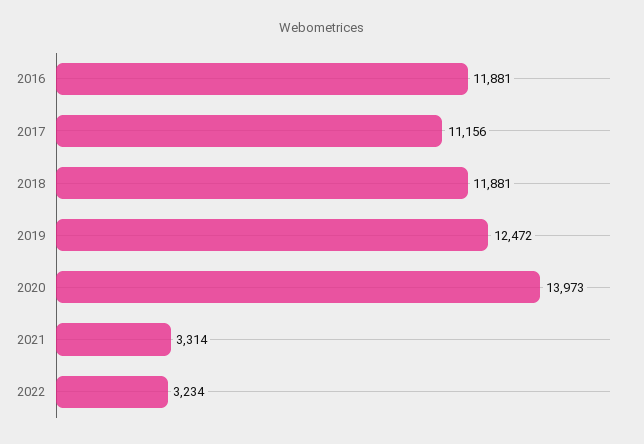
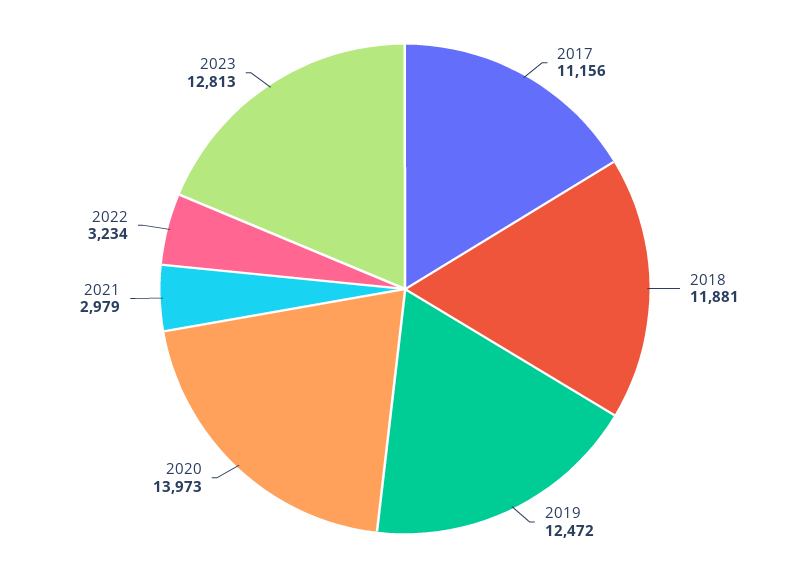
2016: 11881 -> none
2021: 3314 -> 2979
2023: none -> 12813

